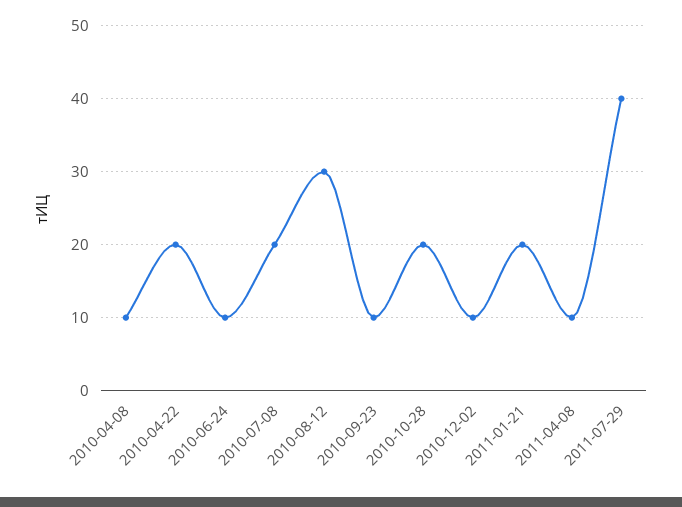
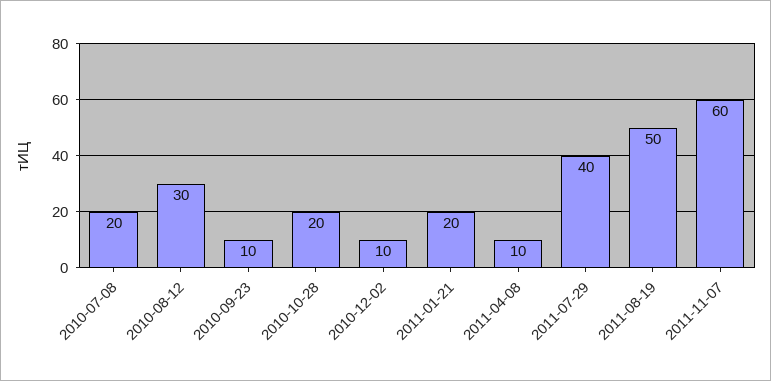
2010-04-08: 10 -> none
2010-04-22: 20 -> none
2010-06-24: 10 -> none
2011-08-19: none -> 50
2011-11-07: none -> 60

